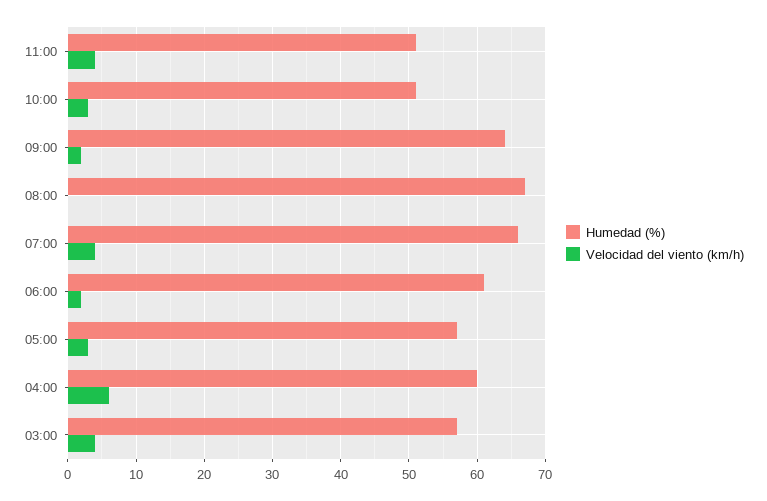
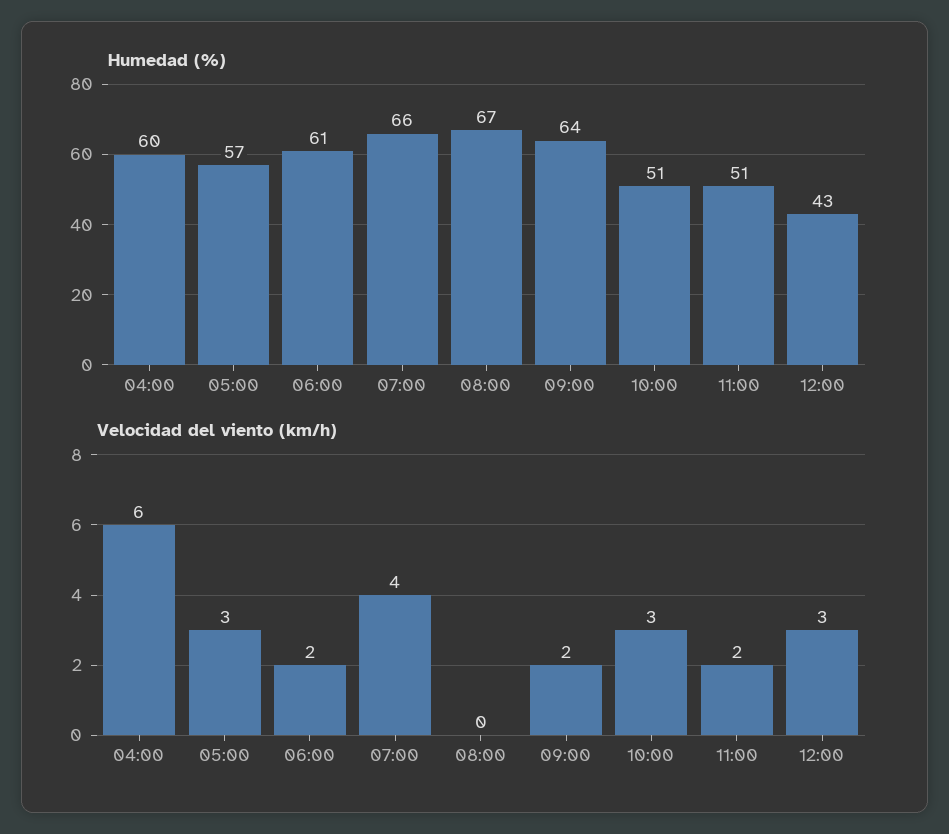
Velocidad del viento (km/h), 11:00: 4 -> 2
Humedad (%), 03:00: 57 -> none
Velocidad del viento (km/h), 03:00: 4 -> none
Humedad (%), 12:00: none -> 43
Velocidad del viento (km/h), 12:00: none -> 3

